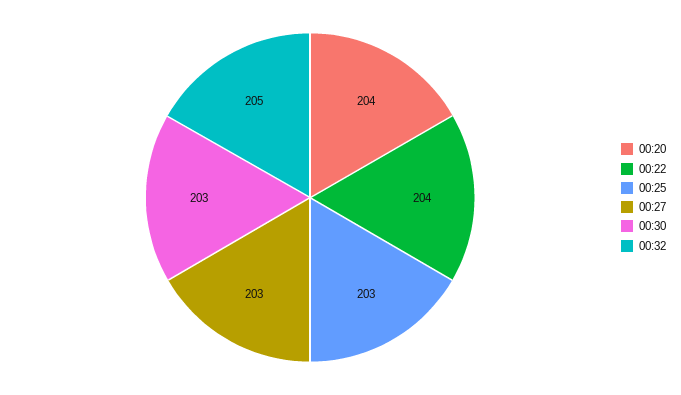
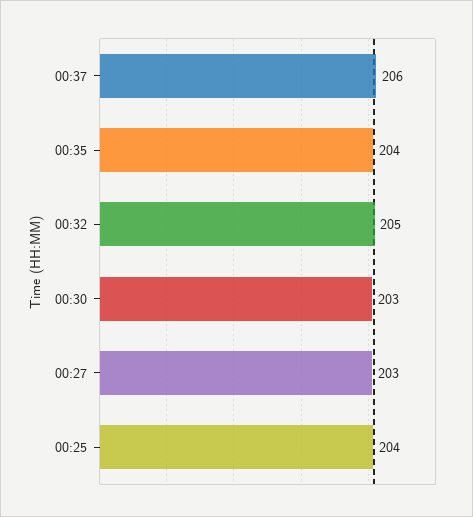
00:20: 204 -> none
00:22: 204 -> none
00:25: 203 -> 204
00:37: none -> 206
00:35: none -> 204

